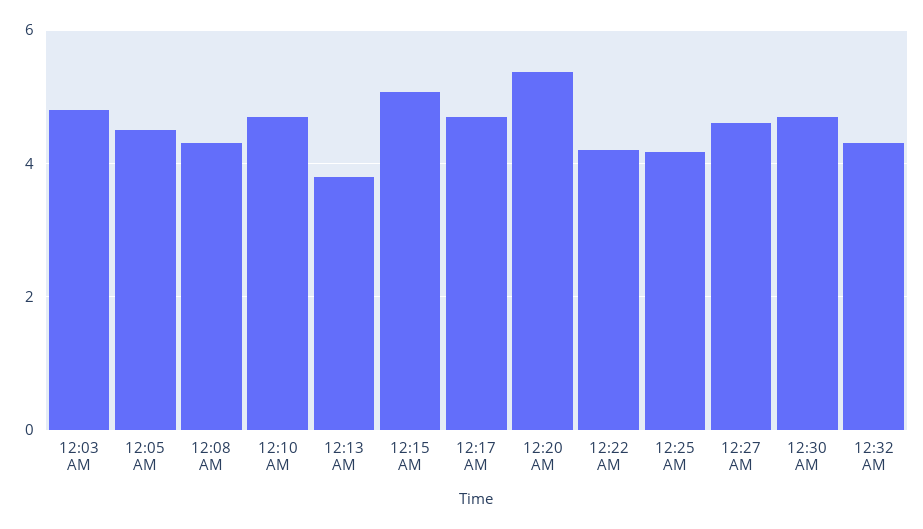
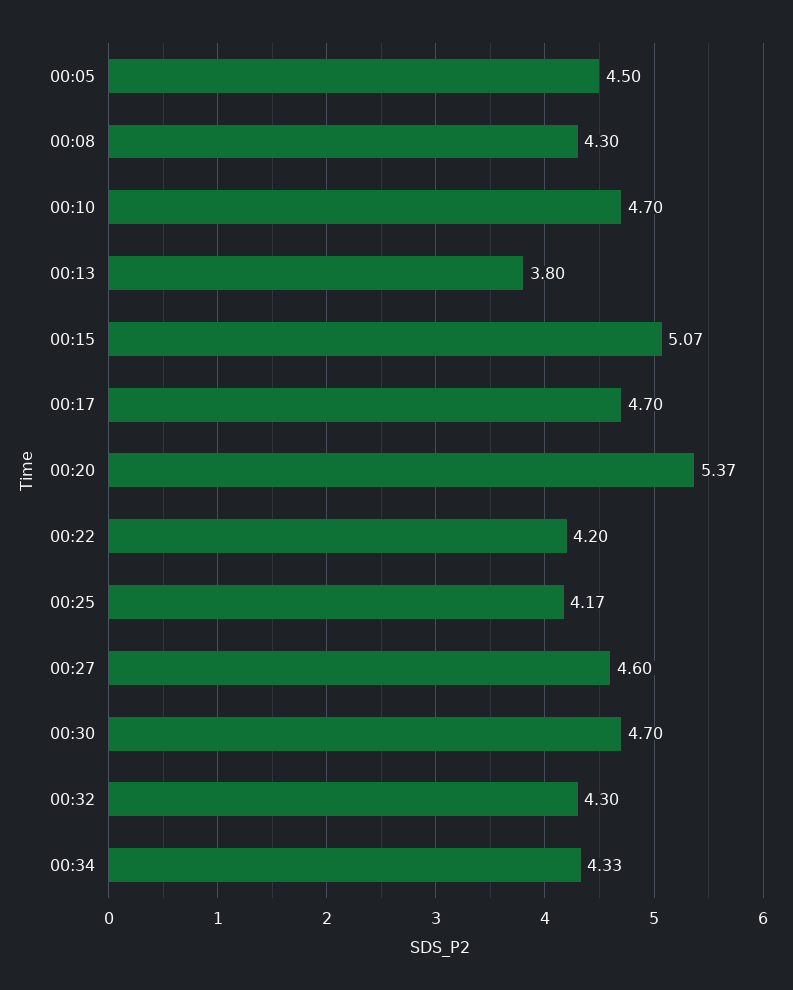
12:03 AM: 4.8 -> none
00:34: none -> 4.33

